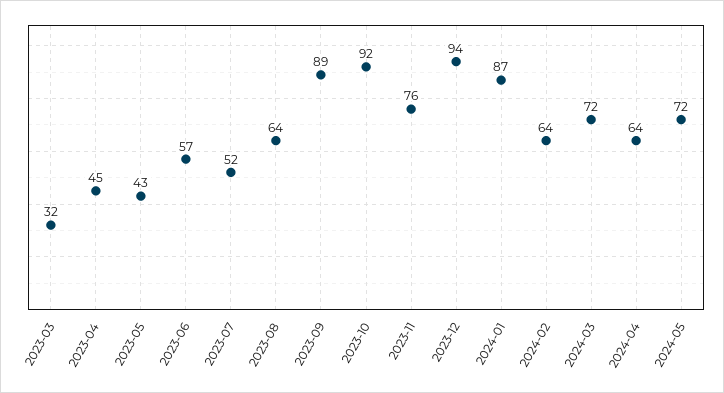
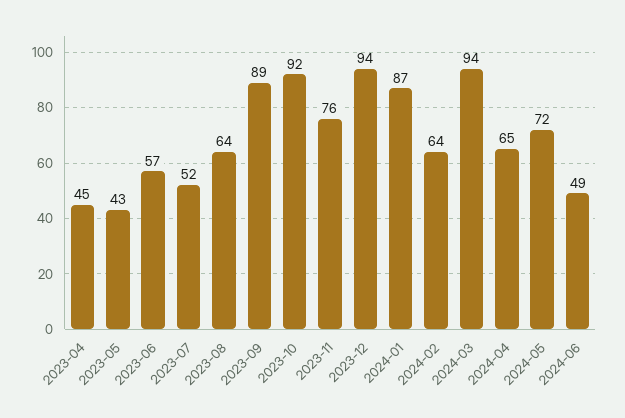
2023-03: 32 -> none
2024-03: 72 -> 94
2024-04: 64 -> 65
2024-06: none -> 49

